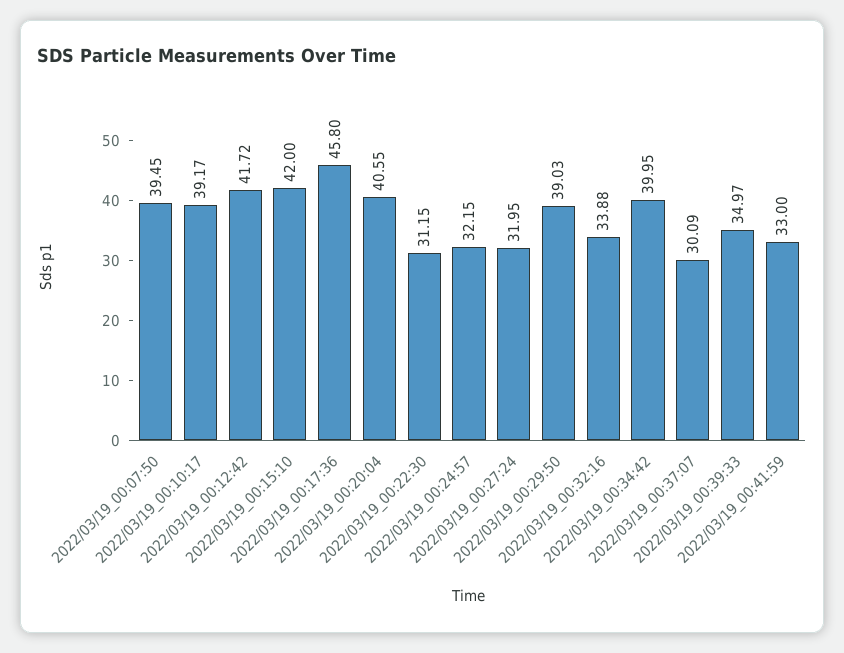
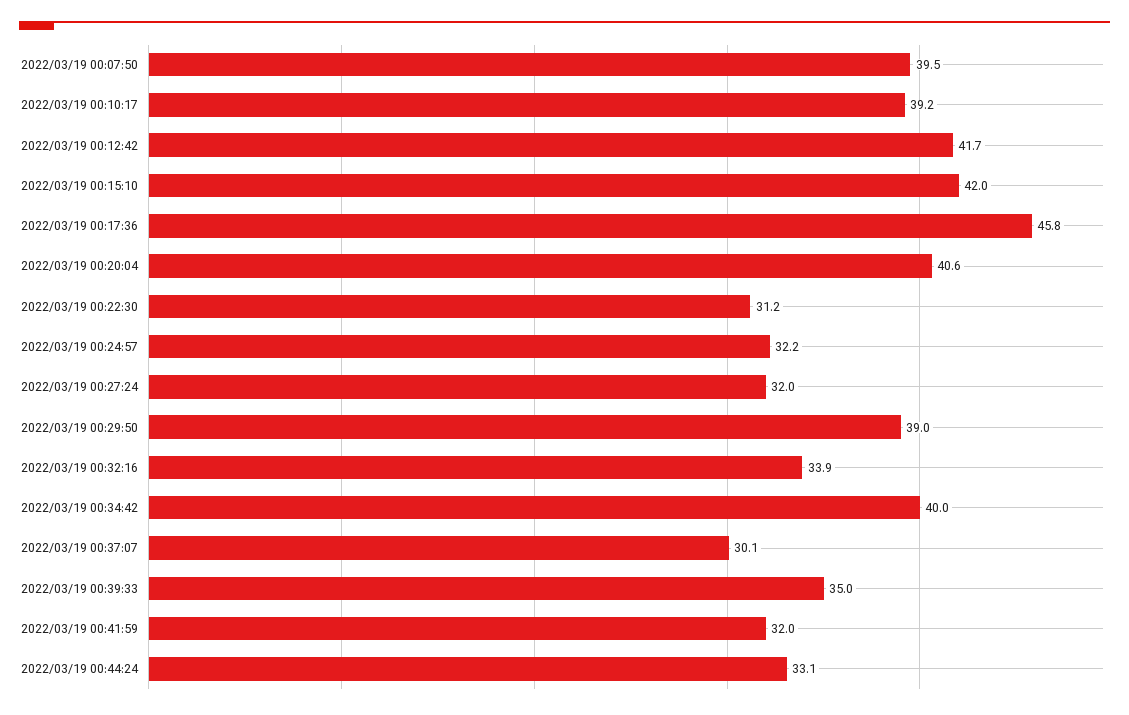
2022/03/19_00:41:59: 33 -> 32
2022/03/19 00:44:24: none -> 33.1

